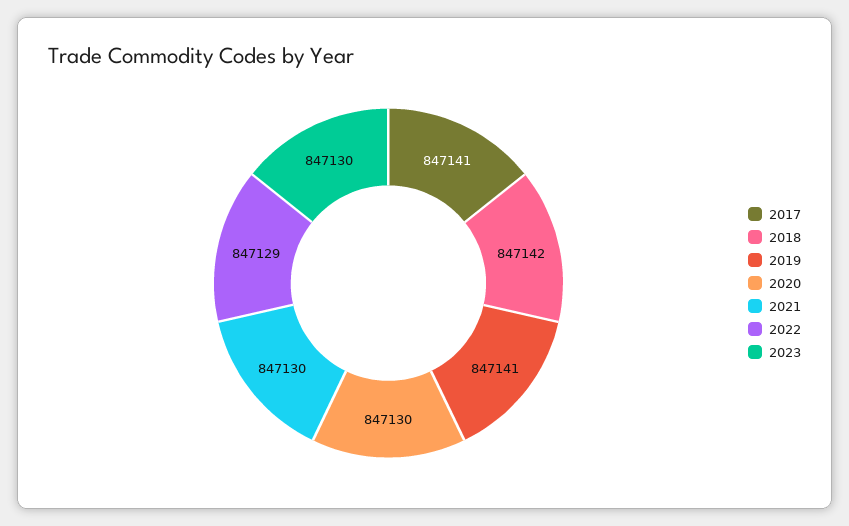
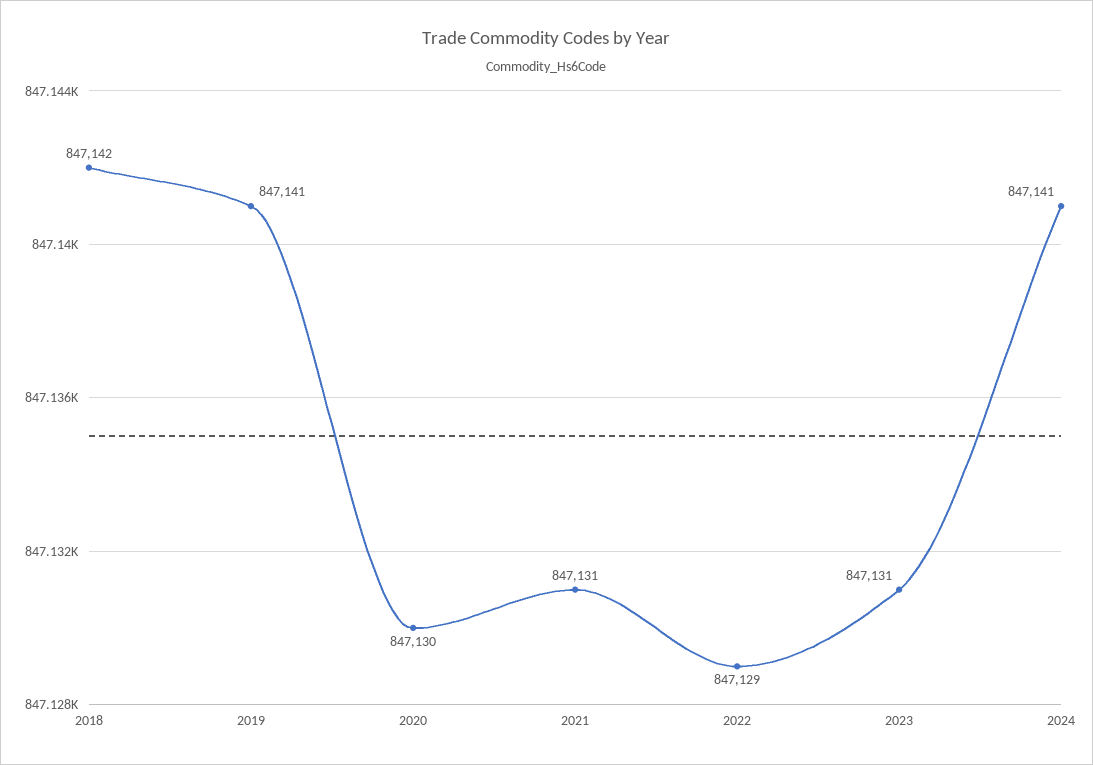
2017: 847141 -> none
2021: 847130 -> 847131
2023: 847130 -> 847131
2024: none -> 847141

